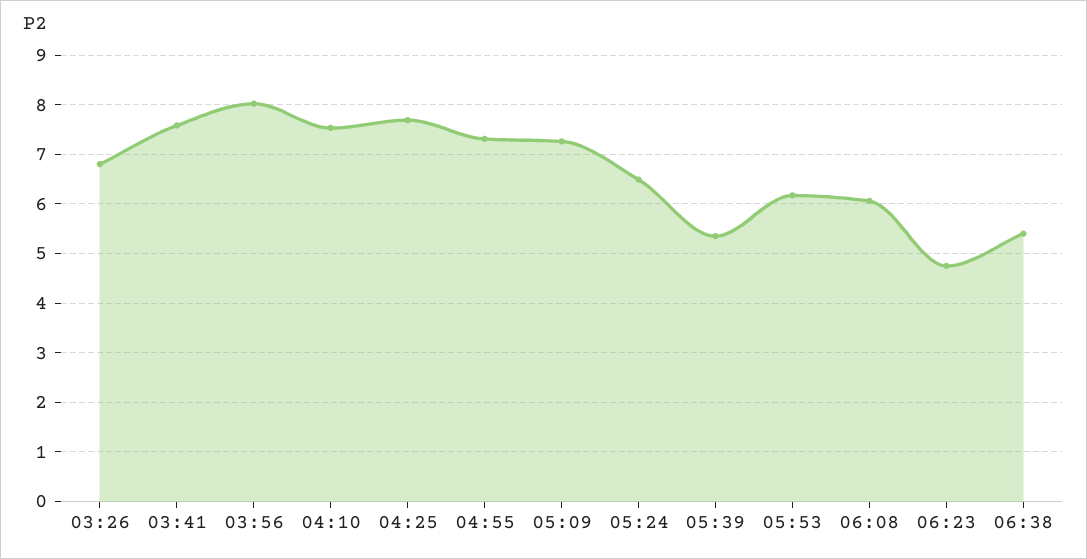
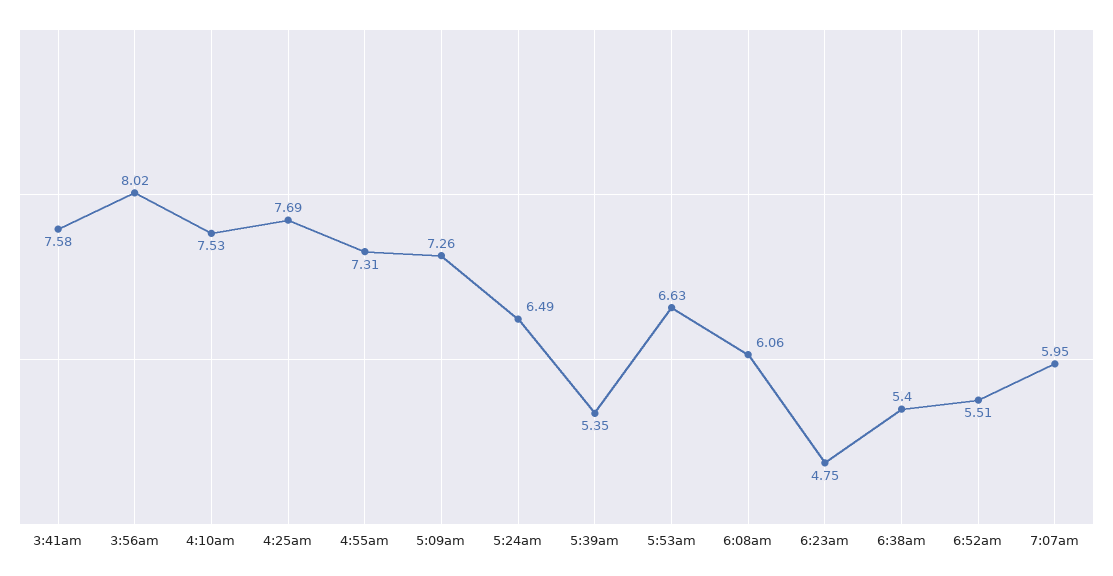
03:26: 6.8 -> none
05:53: 6.2 -> 6.63
6:52am: none -> 5.51
7:07am: none -> 5.95

